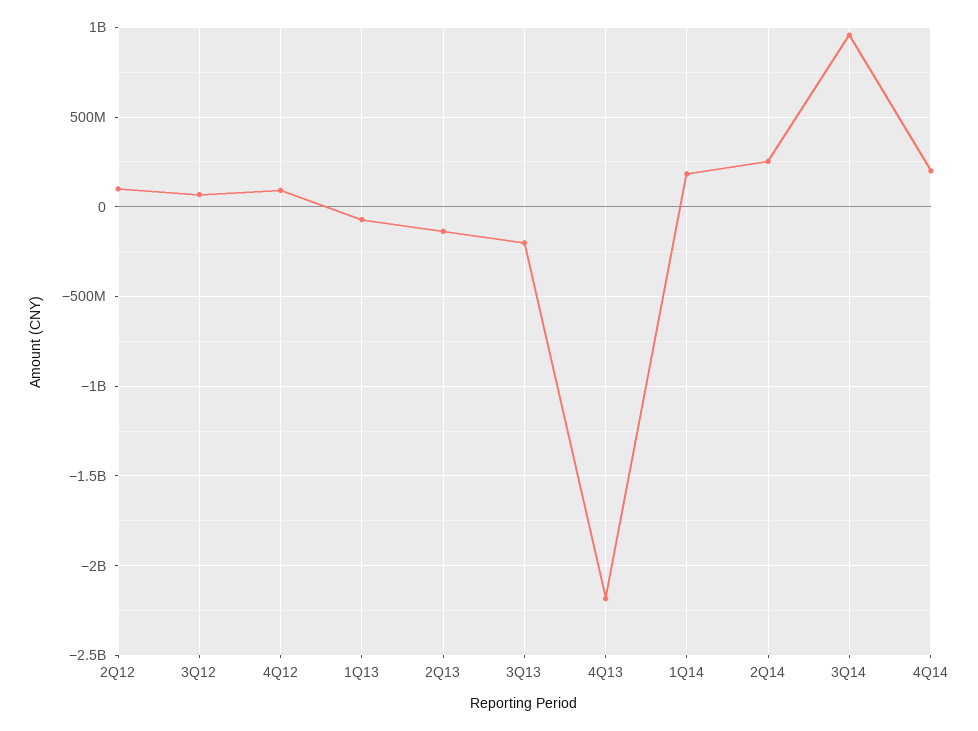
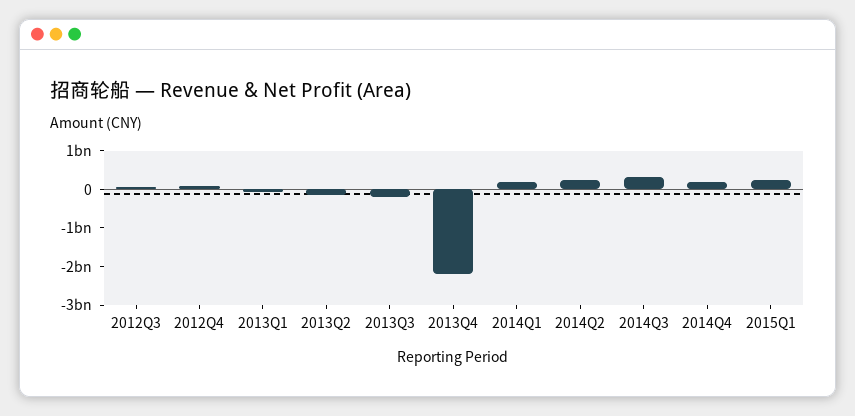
2Q12: 100000000 -> none
3Q14: 950000000 -> 250000000
2015Q1: none -> 250000000

